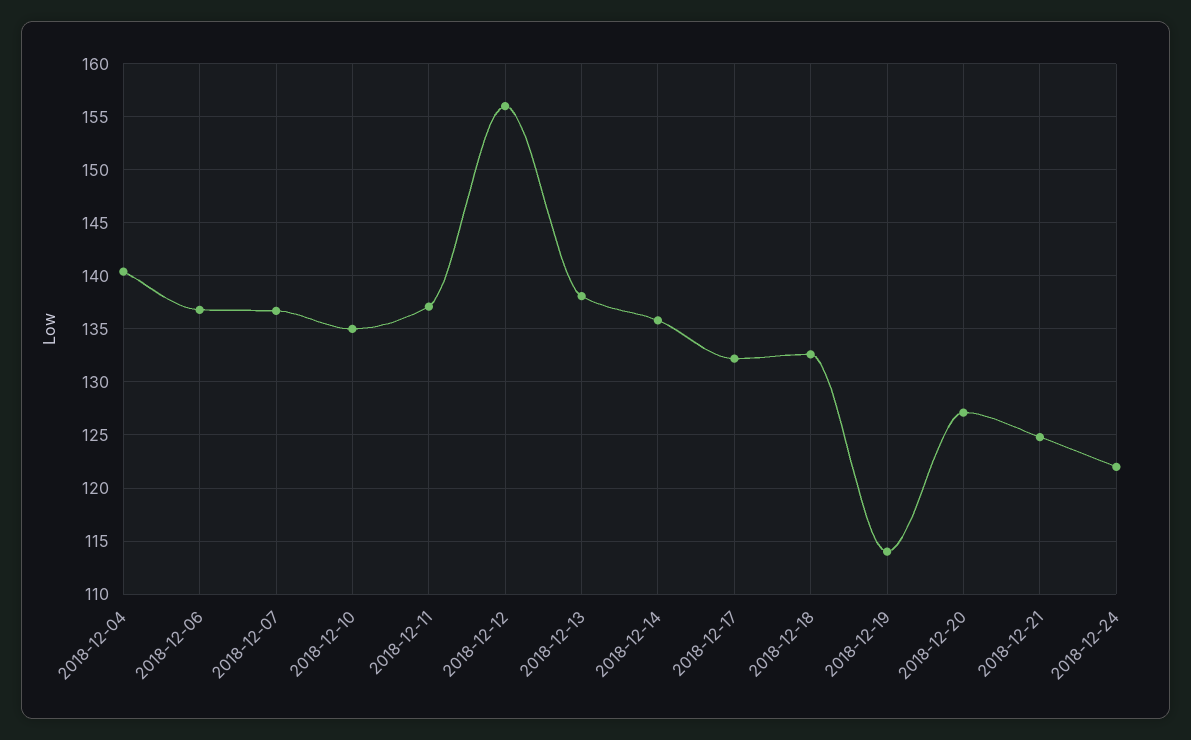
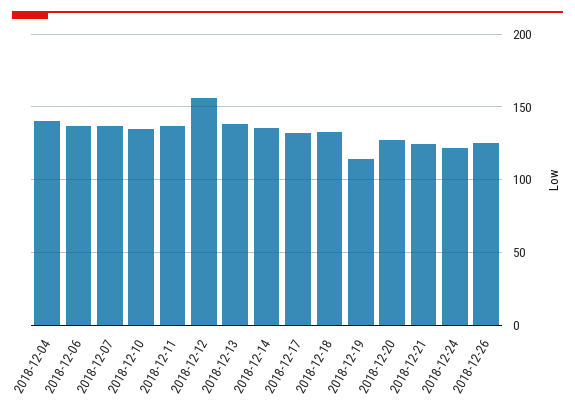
2018-12-26: none -> 125

